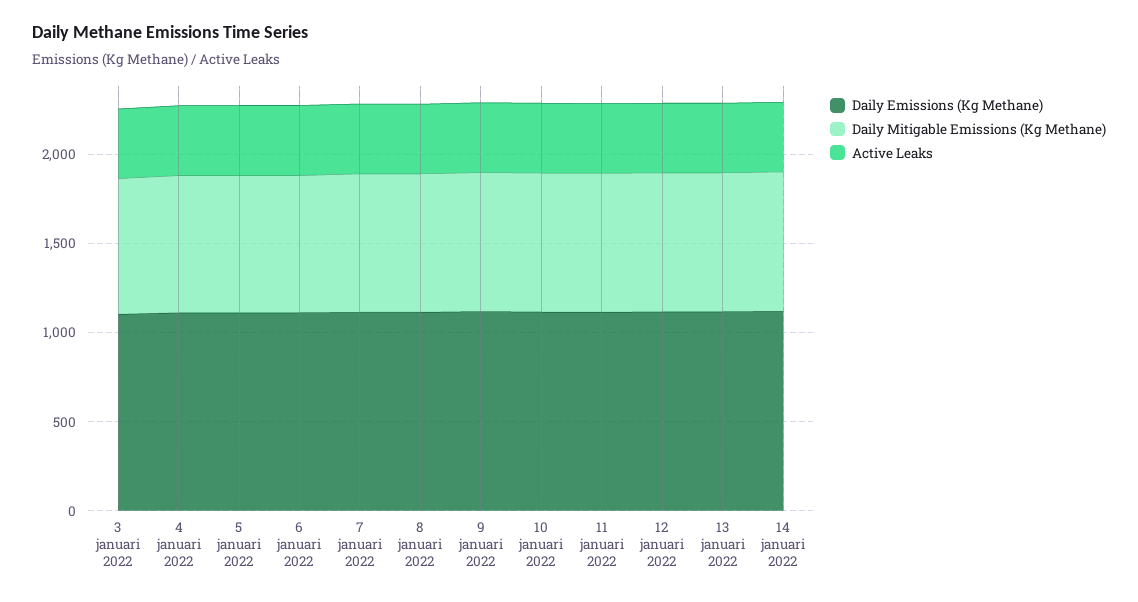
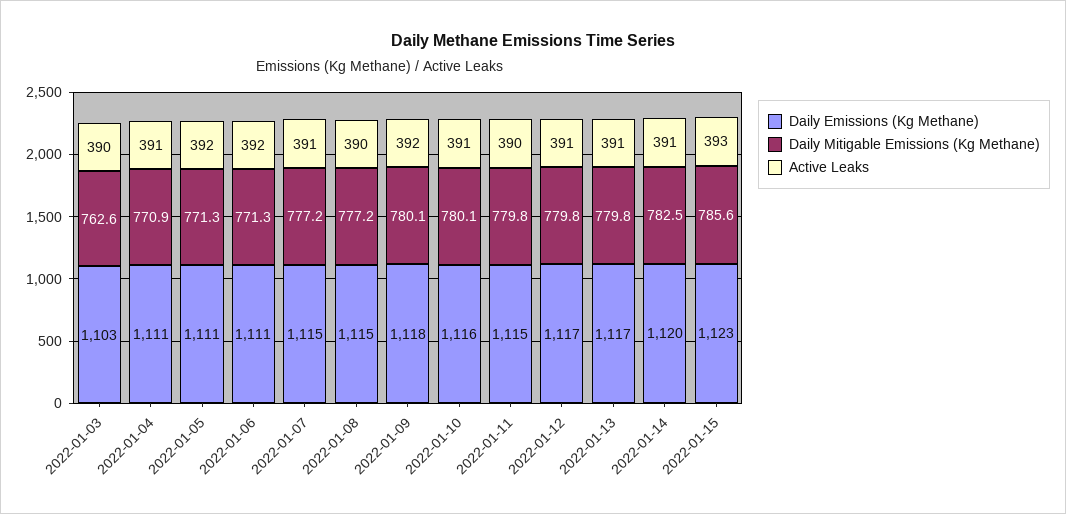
Daily Emissions (Kg Methane), 2022-01-15: none -> 1123
Daily Mitigable Emissions (Kg Methane), 2022-01-15: none -> 785.6
Active Leaks, 2022-01-15: none -> 393

